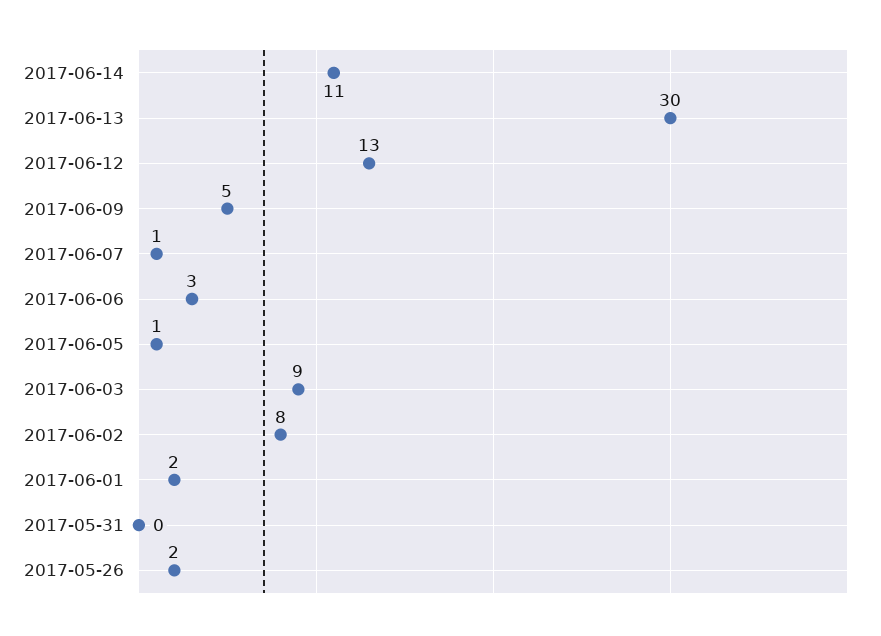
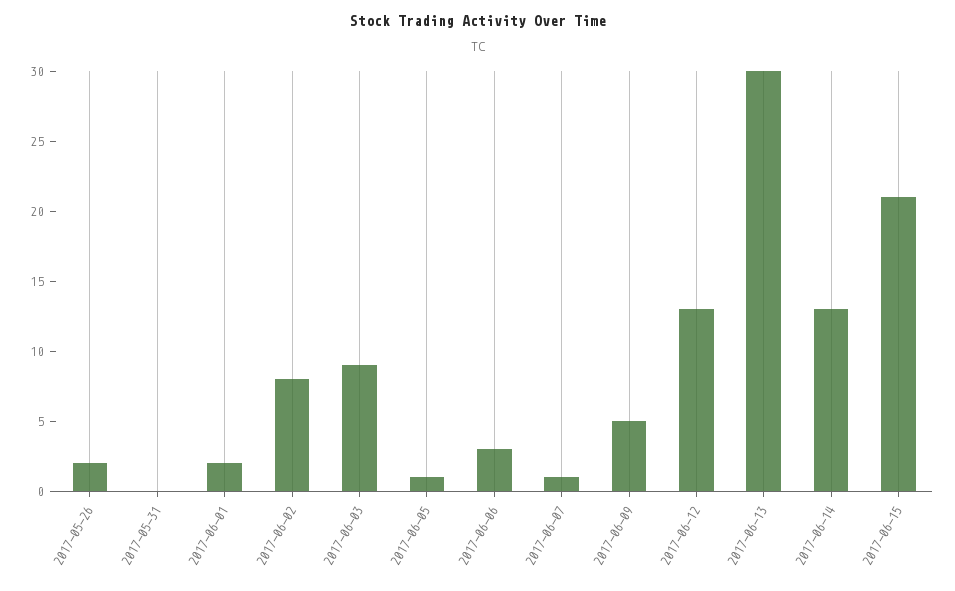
2017-06-14: 11 -> 13
2017-06-15: none -> 21

